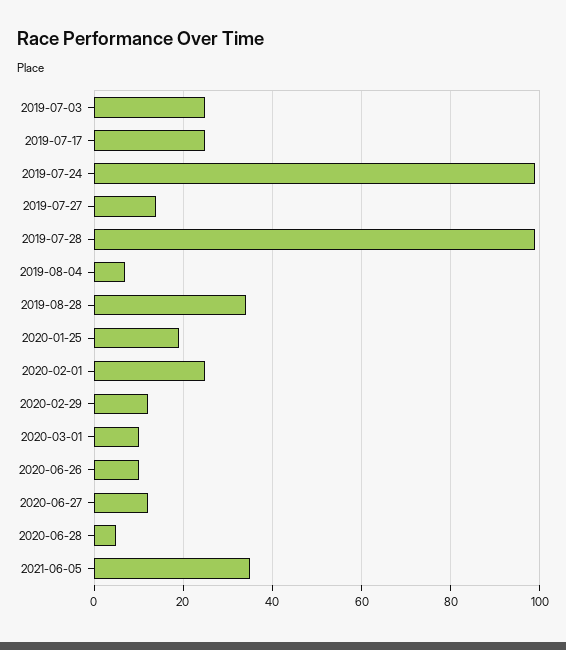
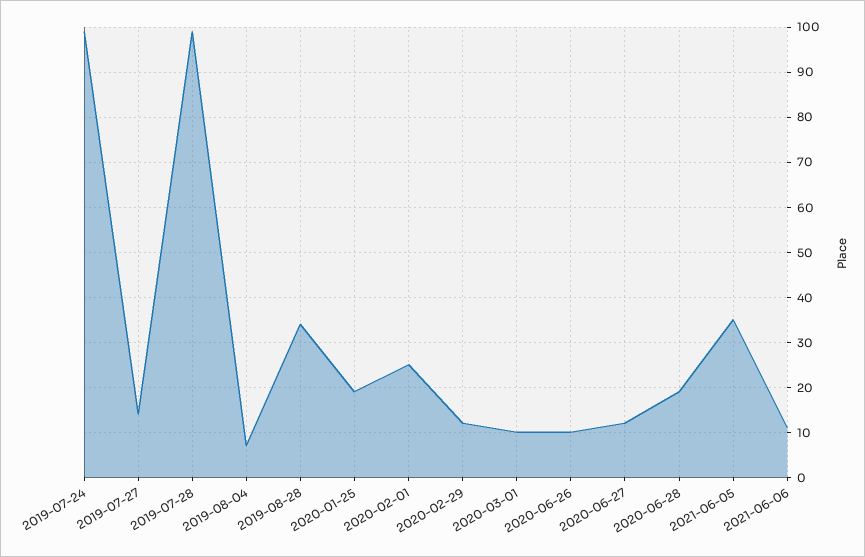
2019-07-03: 25 -> none
2019-07-17: 25 -> none
2020-06-28: 5 -> 20
2021-06-06: none -> 10

